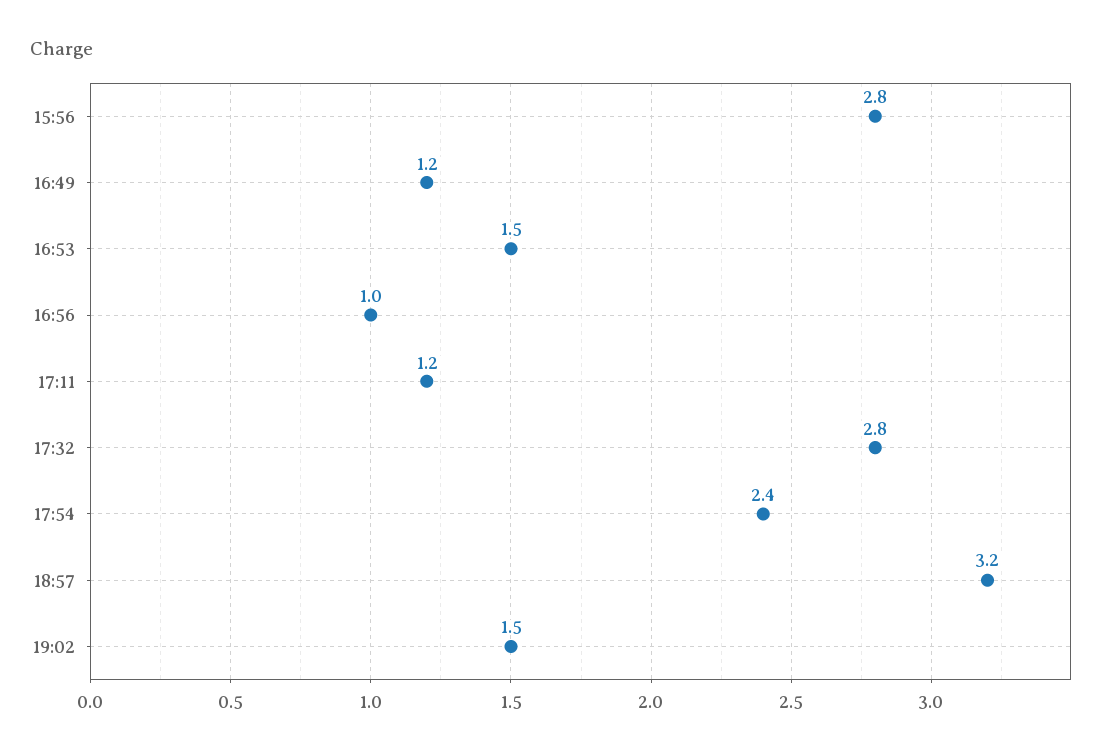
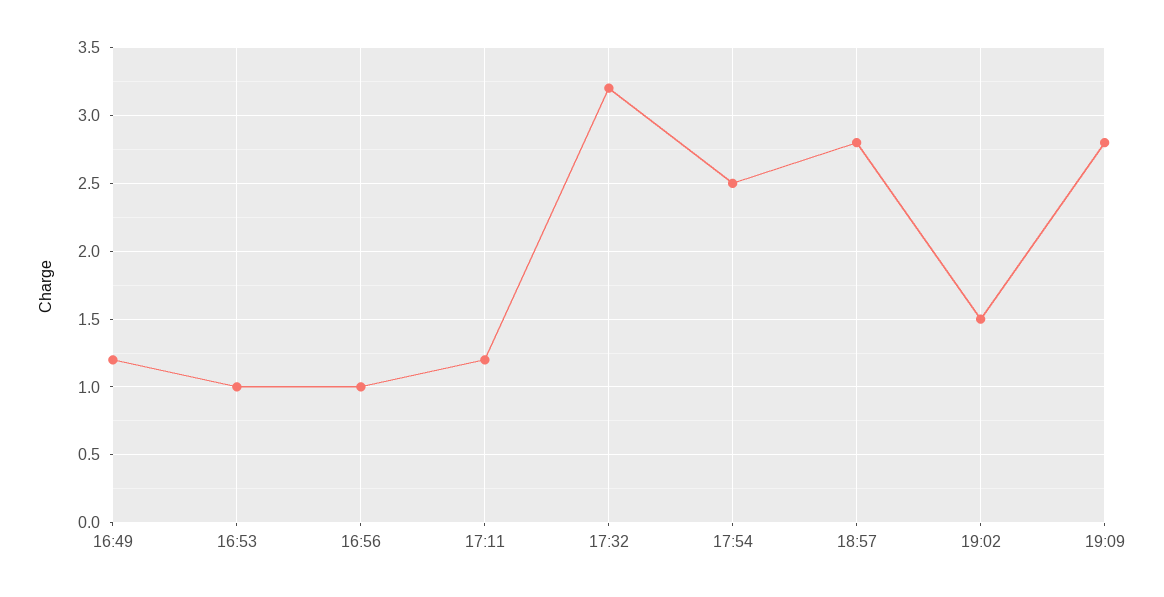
15:56: 2.8 -> none
16:53: 1.5 -> 1
17:32: 2.8 -> 3.2
17:54: 2.4 -> 2.5
18:57: 3.2 -> 2.8
19:09: none -> 2.8

